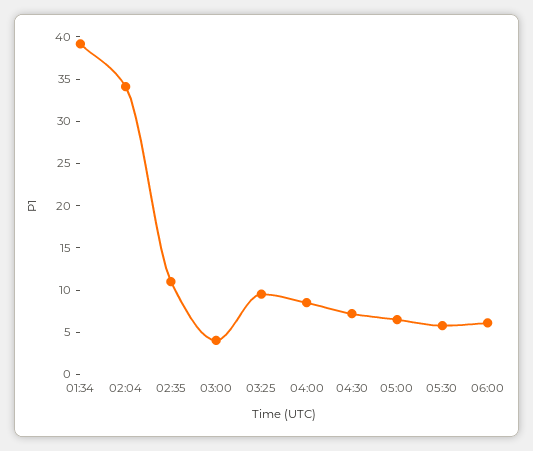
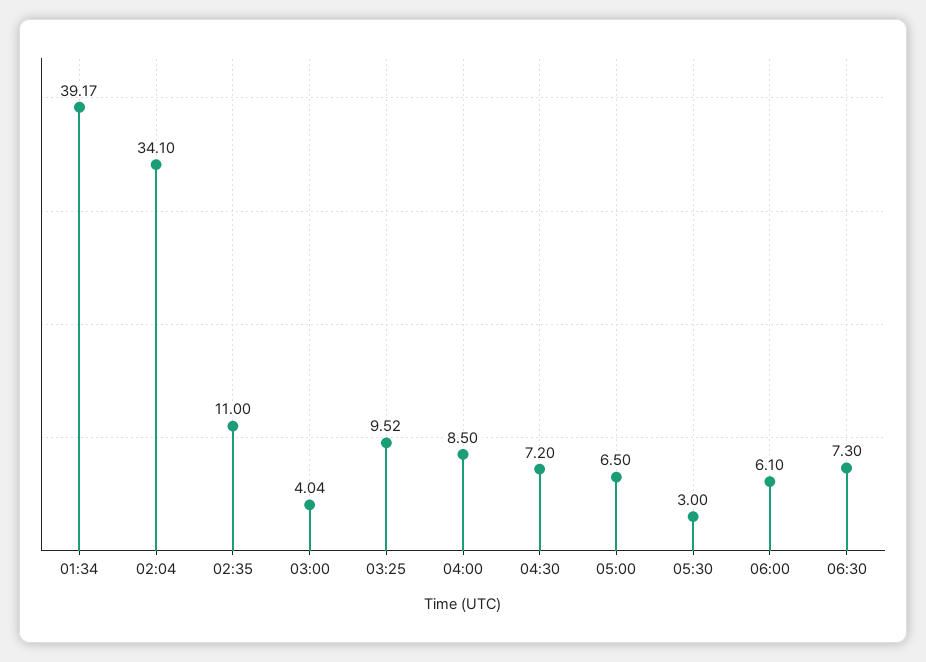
05:30: 6 -> 3
06:30: none -> 7.3

